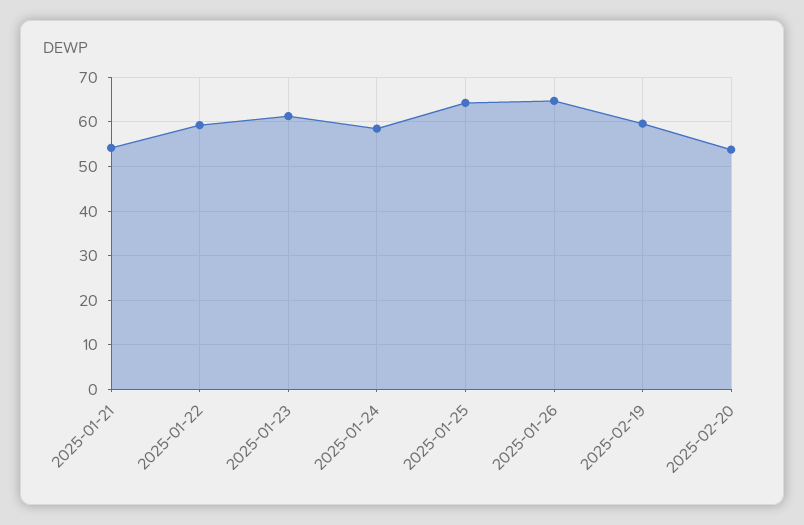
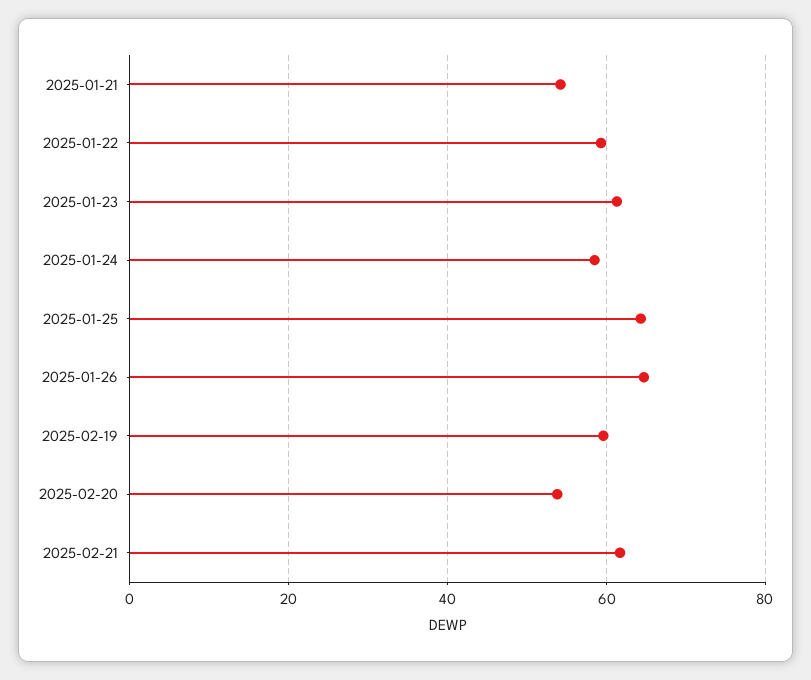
2025-02-21: none -> 62

